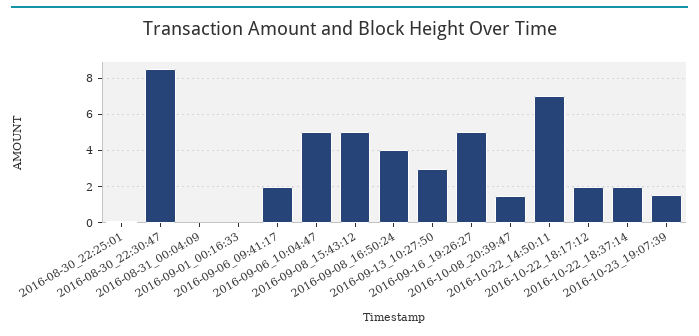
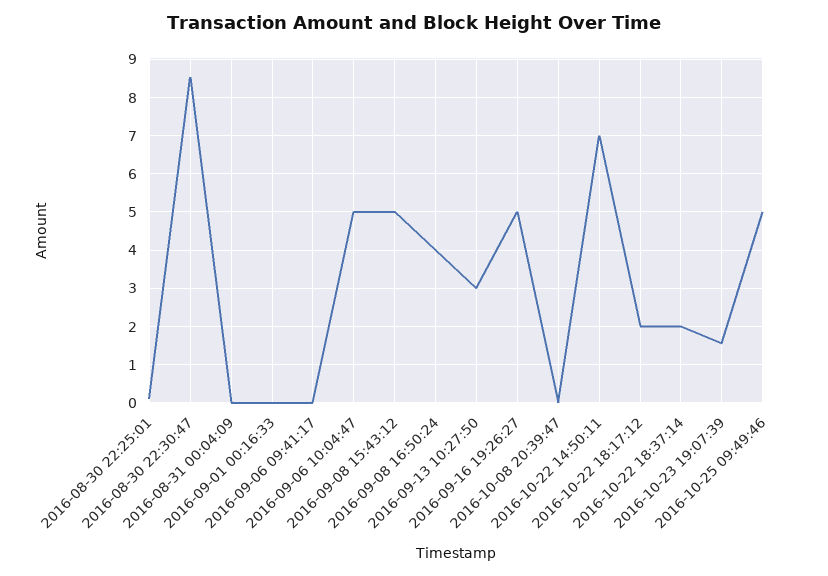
2016-09-06_09:41:17: 2 -> 0
2016-10-08_20:39:47: 1.5 -> 0
2016-10-25 09:49:46: none -> 5

